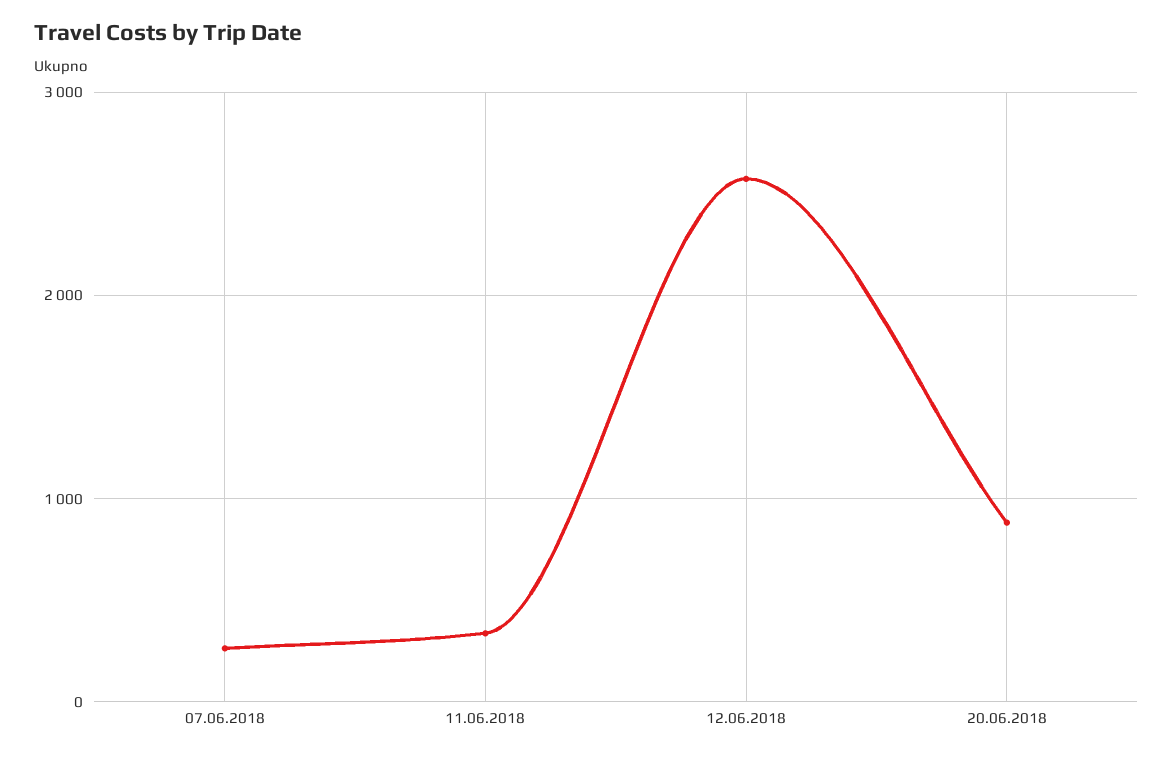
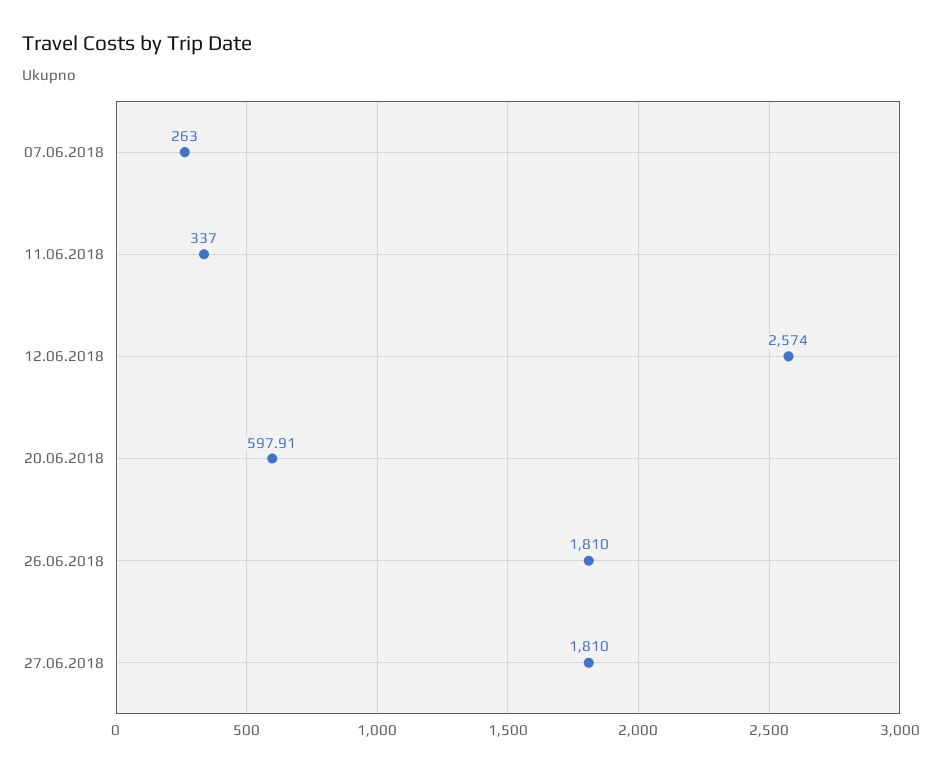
20.06.2018: 900 -> 597.91
26.06.2018: none -> 1810
27.06.2018: none -> 1810

